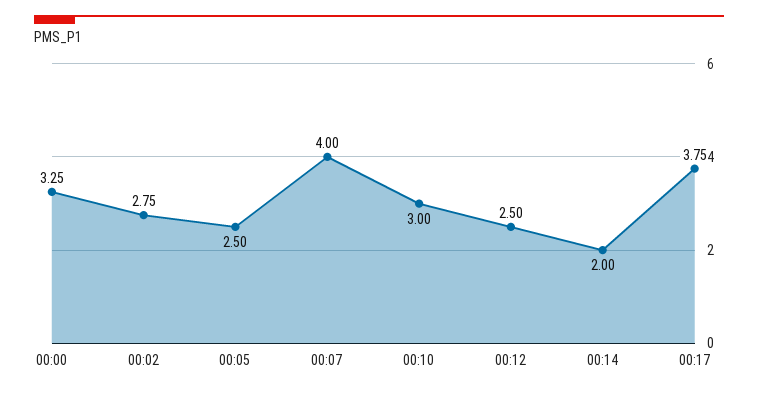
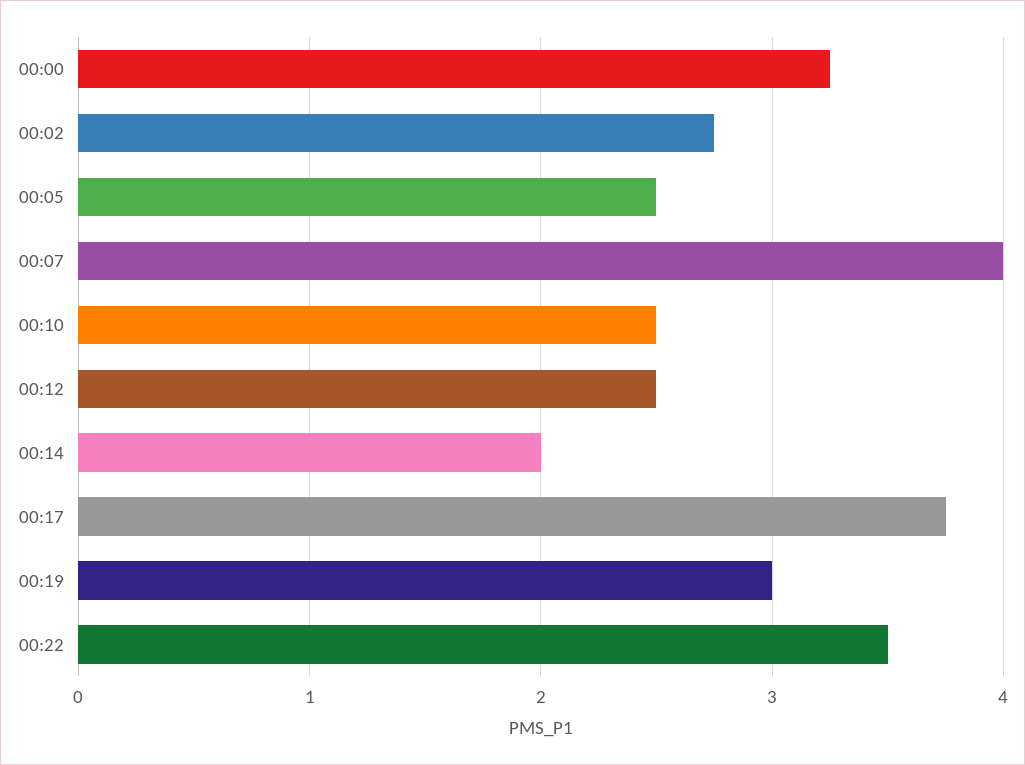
00:10: 3 -> 2.5
00:19: none -> 3
00:22: none -> 3.5

